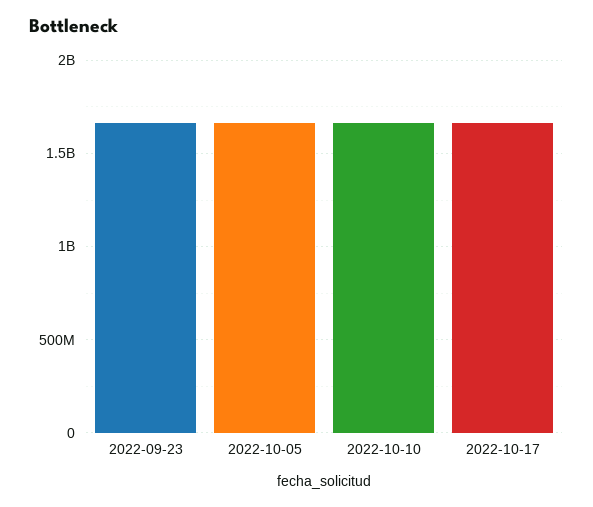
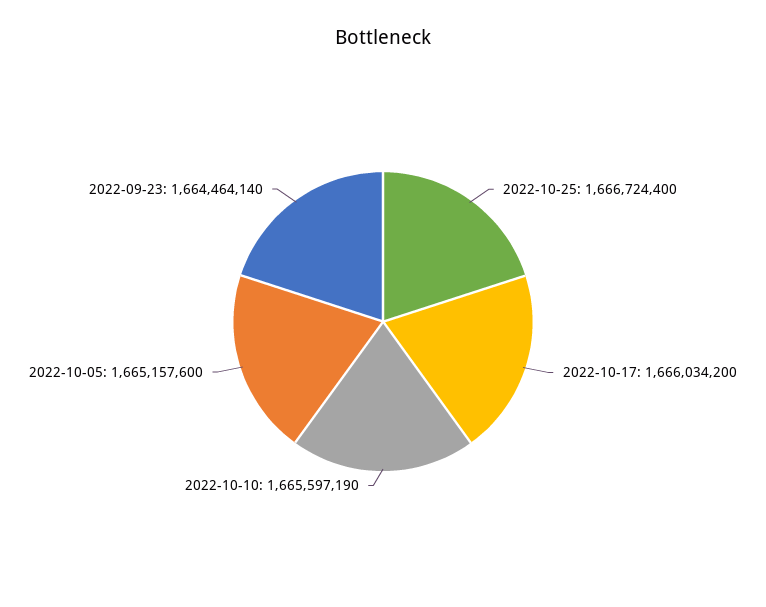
2022-10-25: none -> 1666724400

